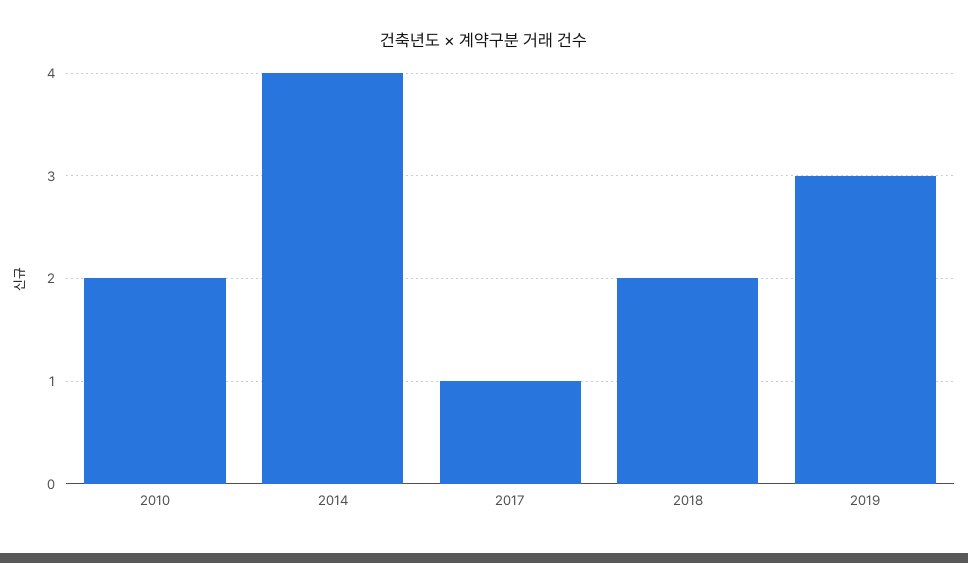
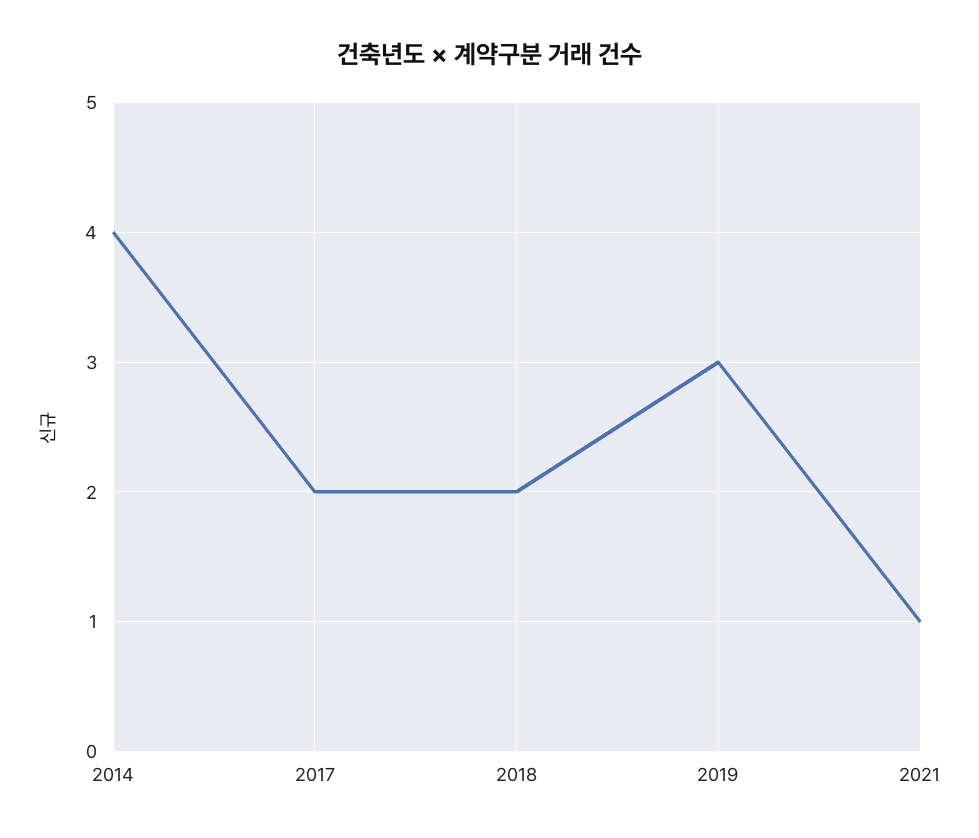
2010: 2 -> none
2017: 1 -> 2
2021: none -> 1

